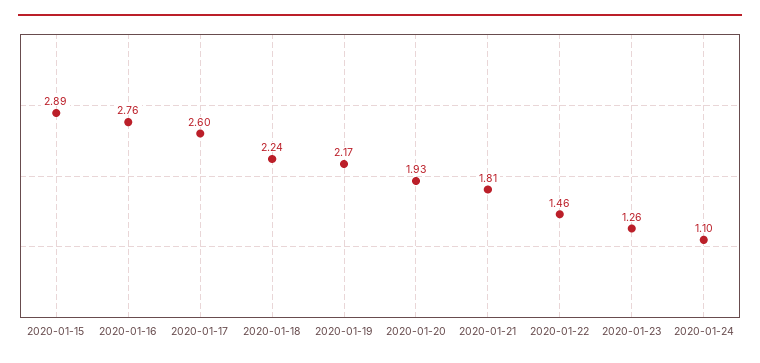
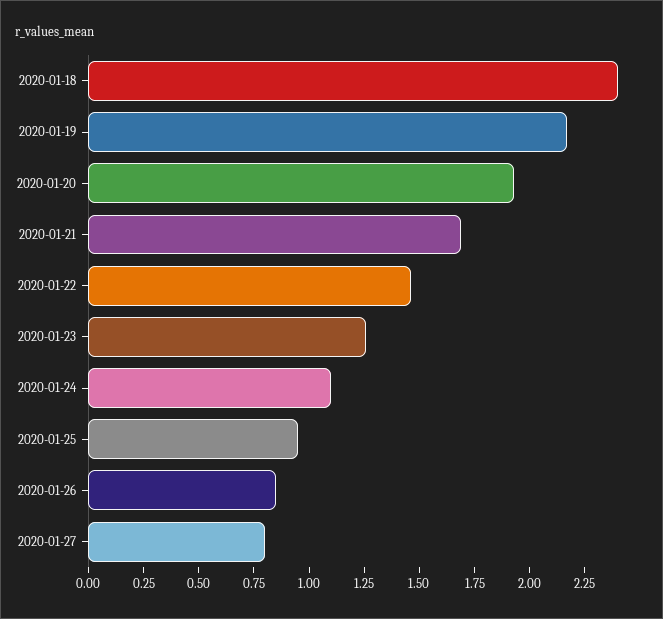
2020-01-15: 2.89 -> none
2020-01-16: 2.76 -> none
2020-01-17: 2.6 -> none
2020-01-18: 2.24 -> 2.4
2020-01-21: 1.81 -> 1.7
2020-01-25: none -> 0.95
2020-01-26: none -> 0.85
2020-01-27: none -> 0.8

